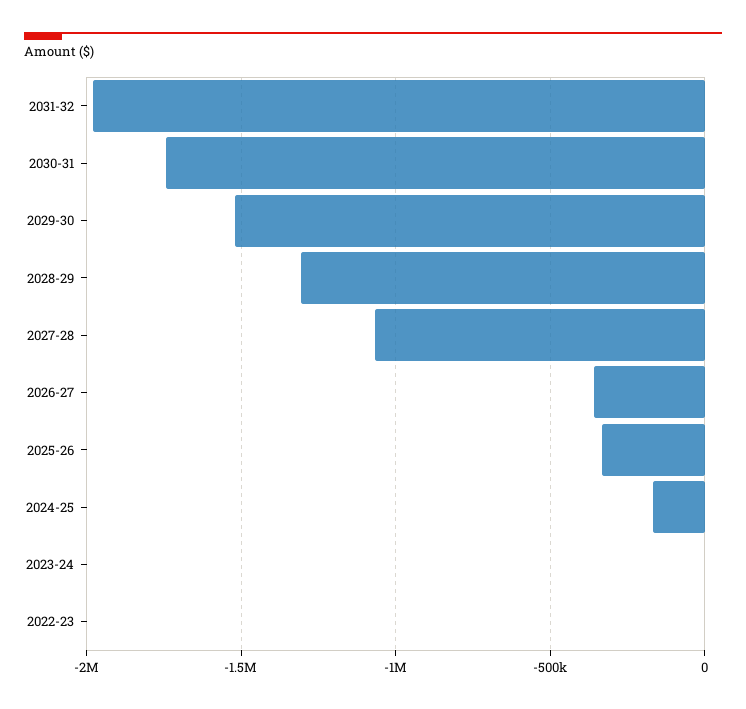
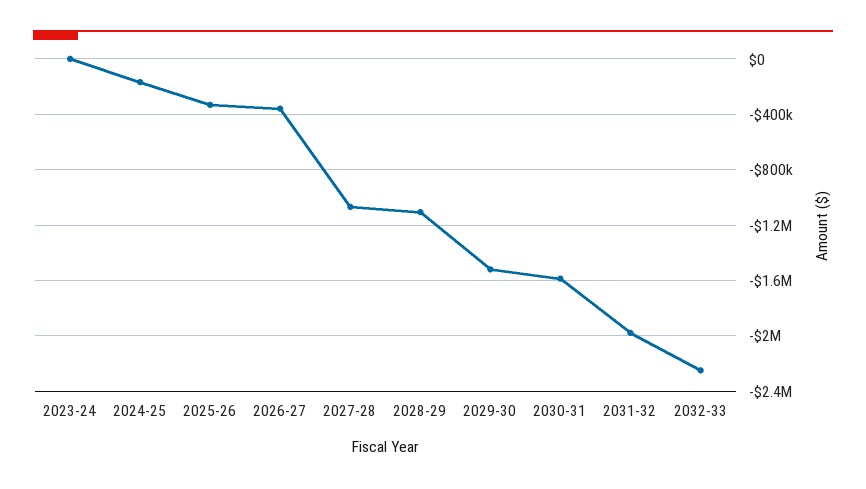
2030-31: -1750000 -> -1600000
2028-29: -1300000 -> -1100000
2022-23: 0 -> none
2032-33: none -> -2250000

